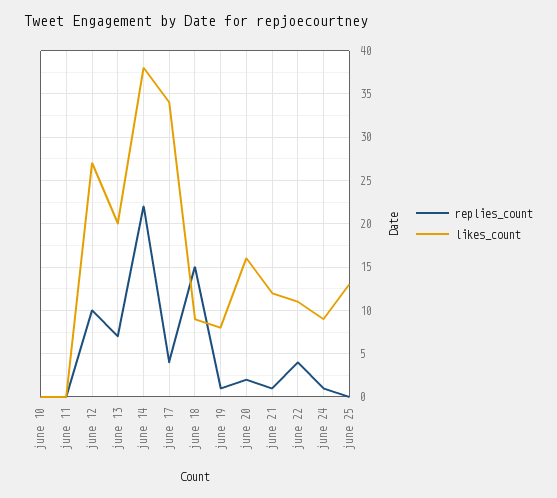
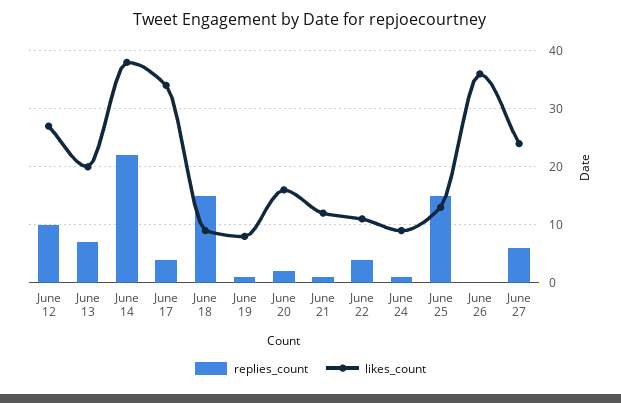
replies_count, june 10: 0 -> none
likes_count, june 10: 0 -> none
replies_count, june 11: 0 -> none
likes_count, june 11: 0 -> none
replies_count, june 25: 0 -> 15
replies_count, June 26: none -> 0
likes_count, June 26: none -> 35
replies_count, June 27: none -> 5
likes_count, June 27: none -> 25

